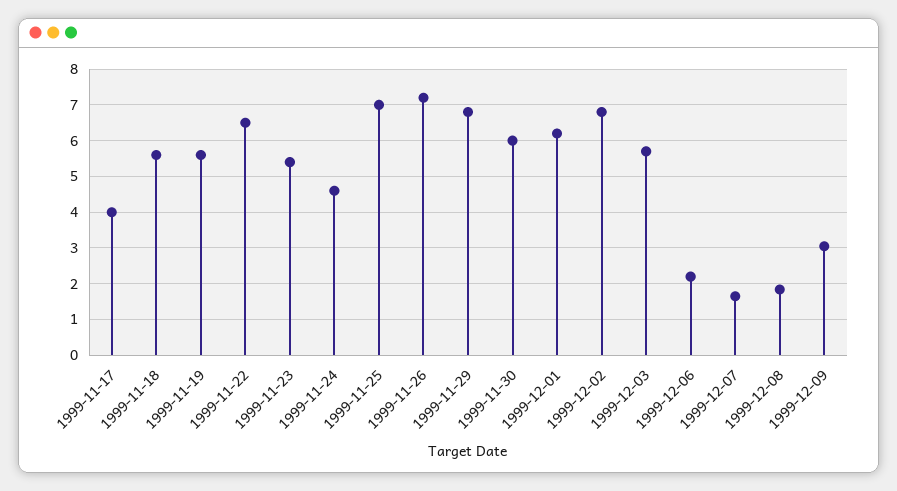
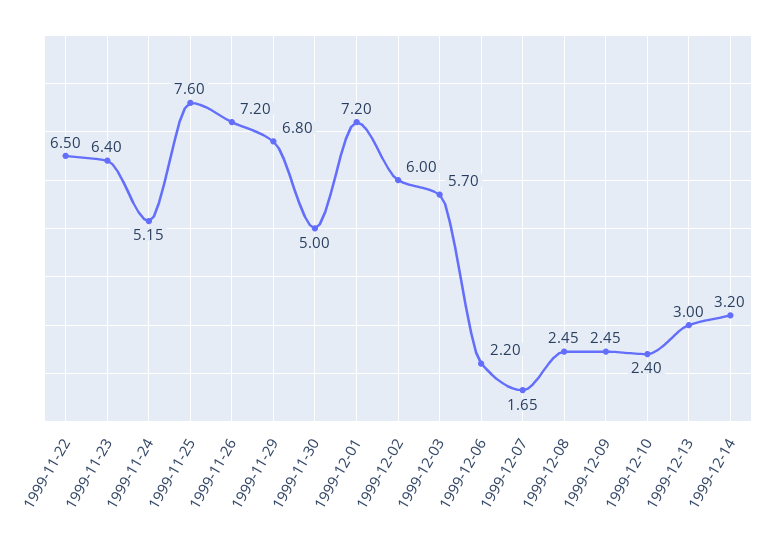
1999-11-17: 4 -> none
1999-11-18: 5.6 -> none
1999-11-19: 5.6 -> none
1999-11-23: 5.4 -> 6.4
1999-11-24: 4.6 -> 5.15
1999-11-25: 7 -> 7.6
1999-11-30: 6 -> 5
1999-12-01: 6.2 -> 7.2
1999-12-02: 6.8 -> 6
1999-12-08: 1.8 -> 2.45
1999-12-09: 3 -> 2.45
1999-12-10: none -> 2.4
1999-12-13: none -> 3
1999-12-14: none -> 3.2

